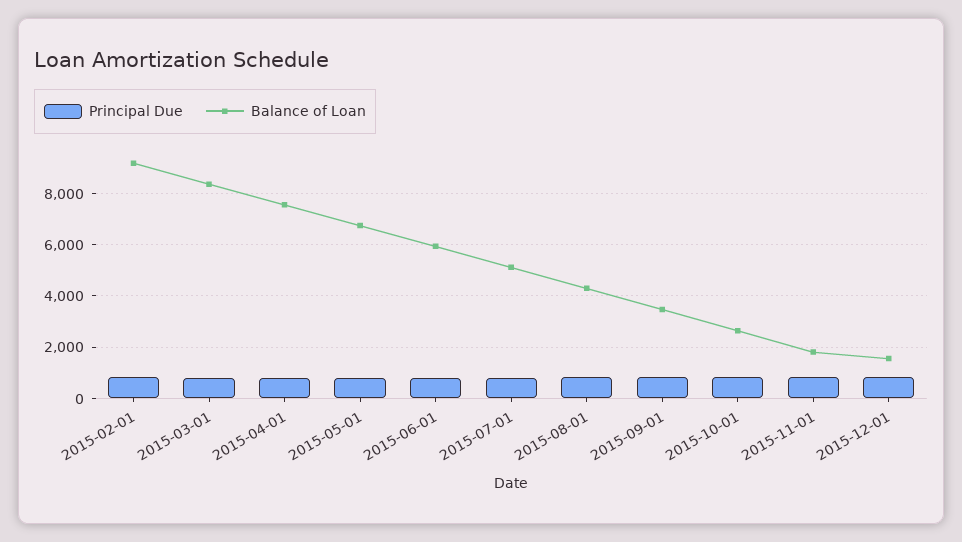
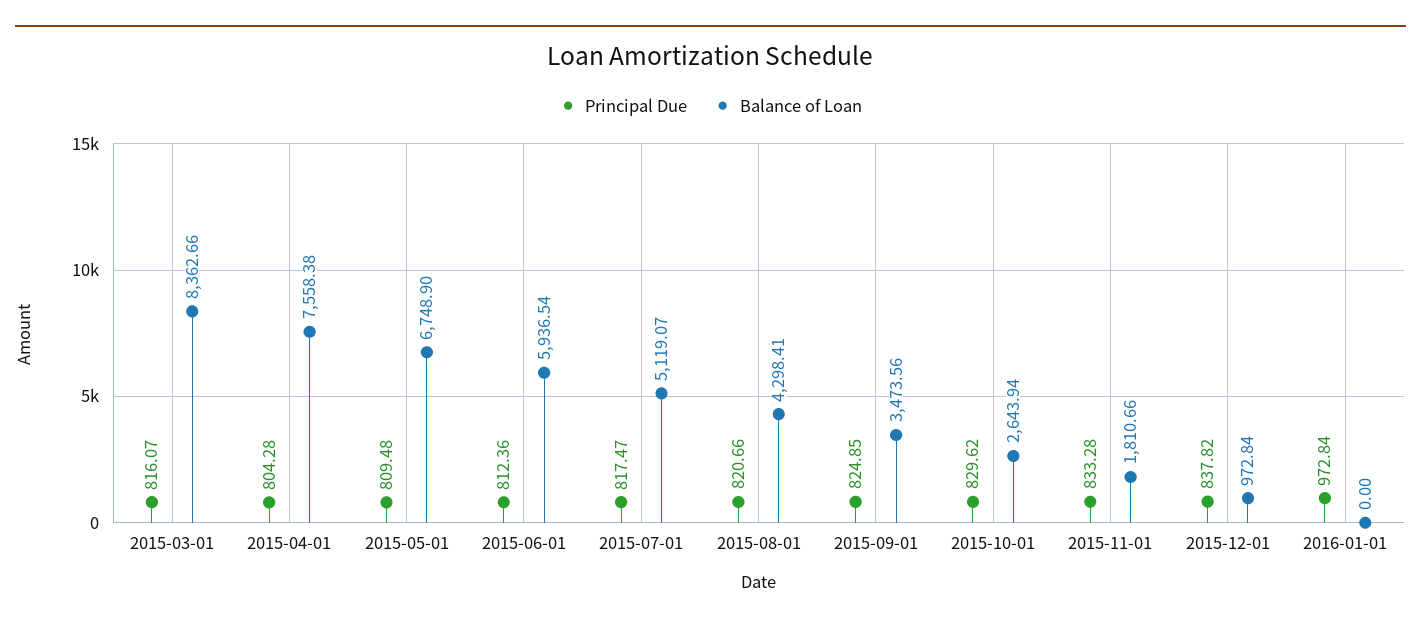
Principal Due, 2015-02-01: 750 -> none
Balance of Loan, 2015-02-01: 9250 -> none
Balance of Loan, 2015-12-01: 1500 -> 972.84
Principal Due, 2016-01-01: none -> 972.84
Balance of Loan, 2016-01-01: none -> 0

